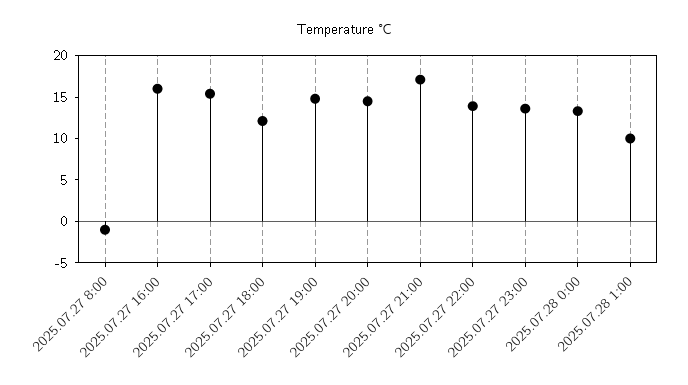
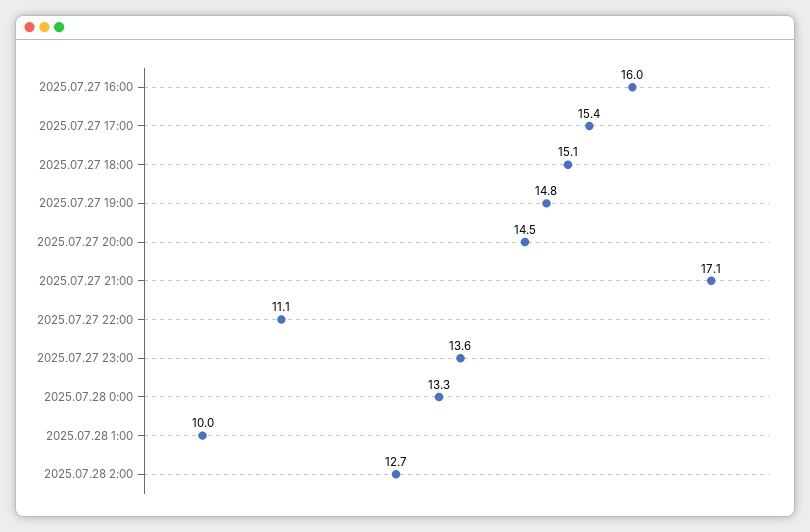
2025.07.27 8:00: -1 -> none
2025.07.27 18:00: 12 -> 15.1
2025.07.27 22:00: 14 -> 11.1
2025.07.28 2:00: none -> 12.7

